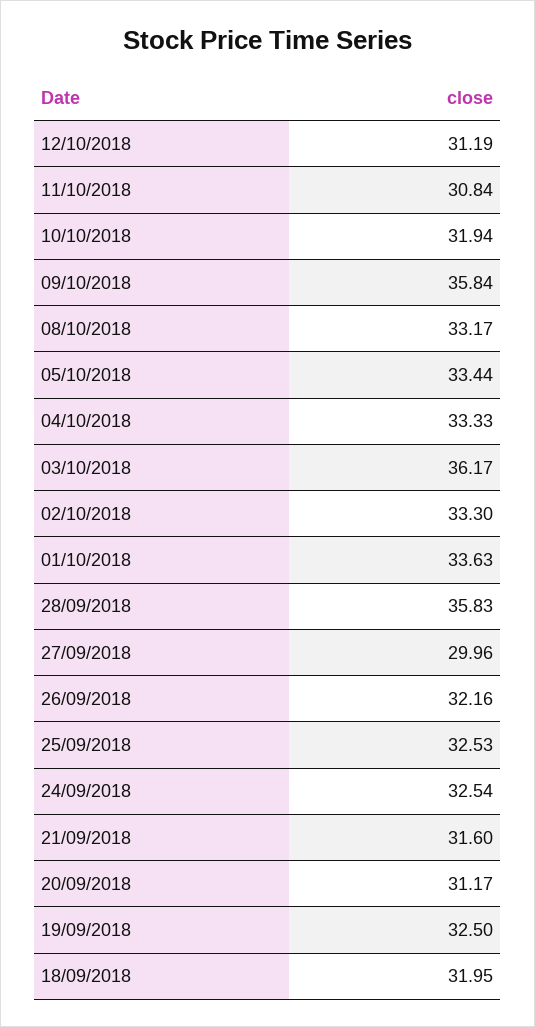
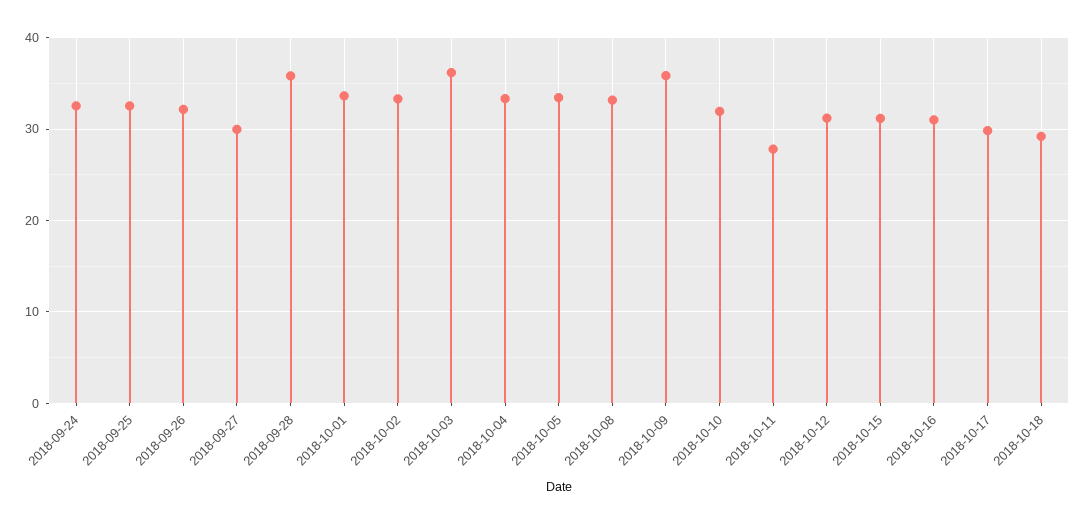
11/10/2018: 30.84 -> 28
21/09/2018: 31.6 -> none
20/09/2018: 31.17 -> none
19/09/2018: 32.5 -> none
18/09/2018: 31.95 -> none
2018-10-15: none -> 31
2018-10-16: none -> 31
2018-10-17: none -> 30
2018-10-18: none -> 29

